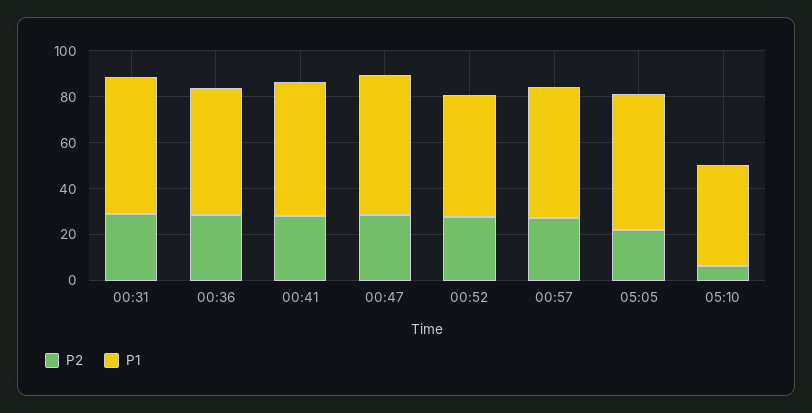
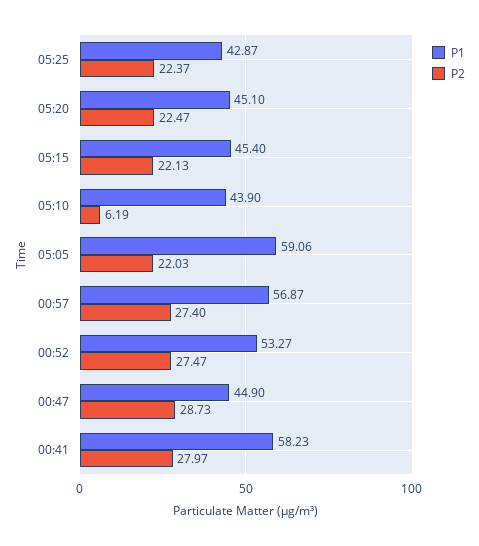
P2, 00:31: 30 -> none
P1, 00:31: 60 -> none
P2, 00:36: 30 -> none
P1, 00:36: 55 -> none
P1, 00:47: 60 -> 44.9
P1, 05:25: none -> 42.87
P2, 05:25: none -> 22.37
P1, 05:20: none -> 45.1
P2, 05:20: none -> 22.47
P1, 05:15: none -> 45.4
P2, 05:15: none -> 22.13

